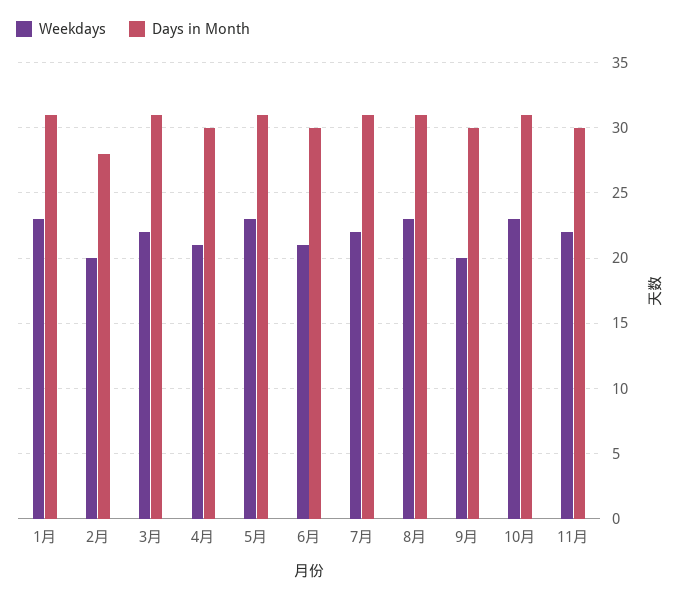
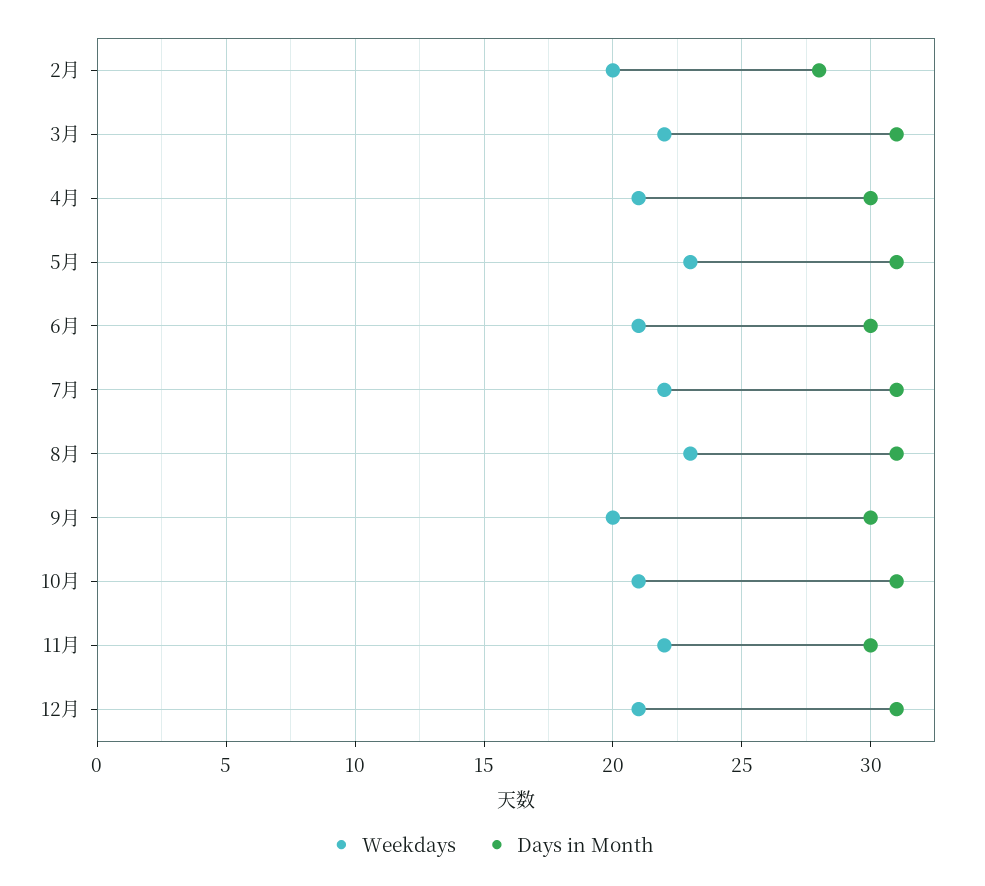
Weekdays, 1月: 23 -> none
Days in Month, 1月: 31 -> none
Weekdays, 10月: 23 -> 21
Weekdays, 12月: none -> 21
Days in Month, 12月: none -> 31

